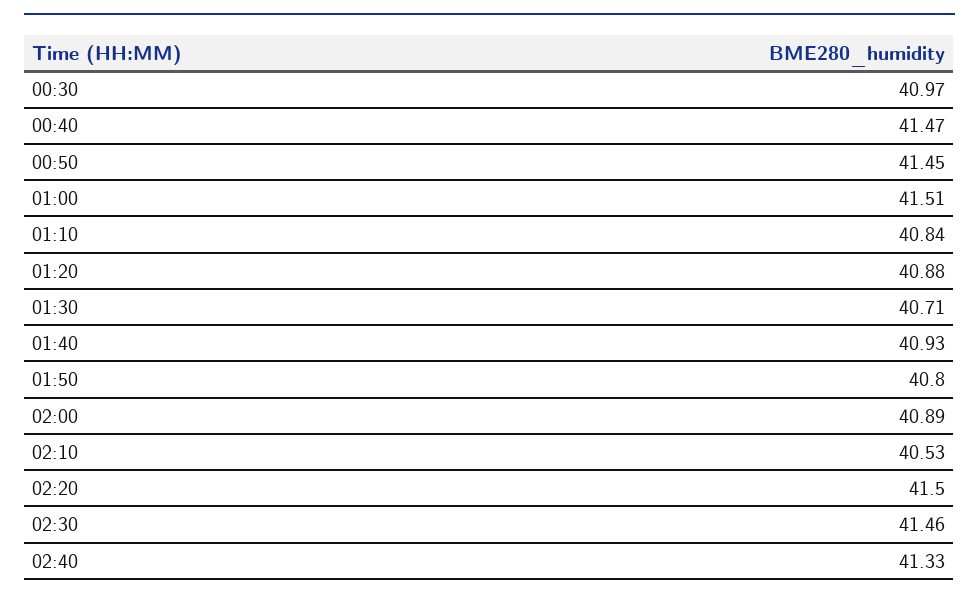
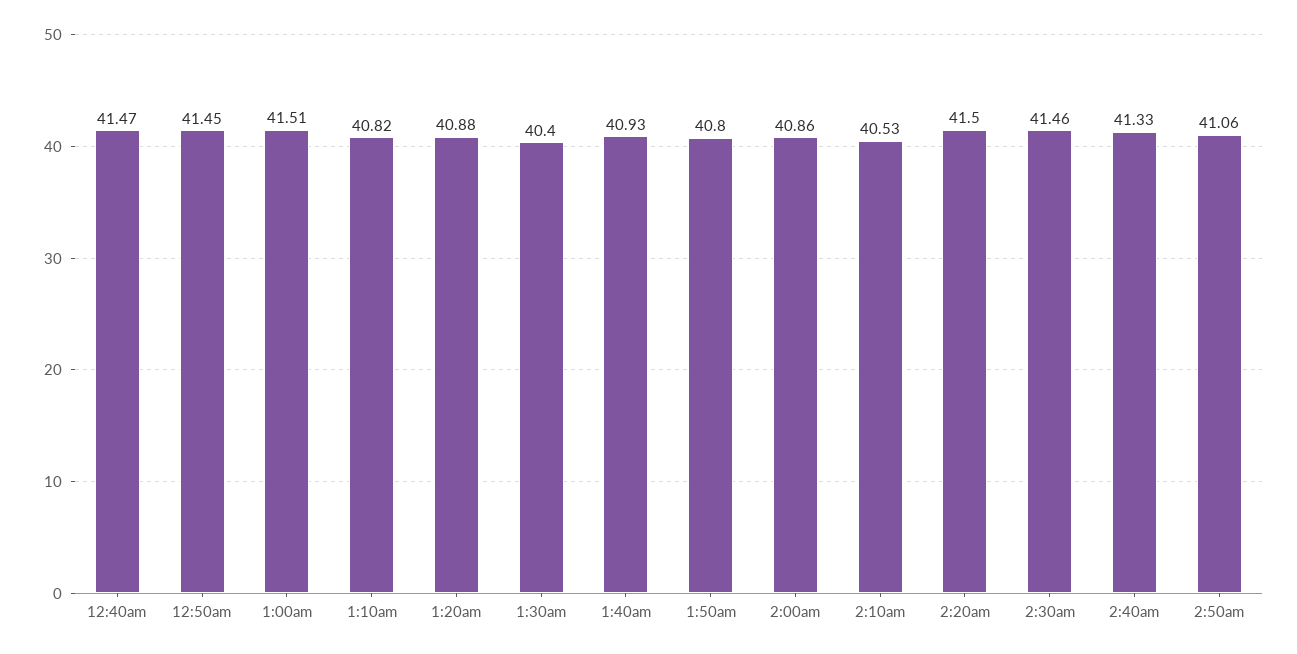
00:30: 40.97 -> none
01:10: 40.84 -> 40.82
01:30: 40.71 -> 40.4
02:00: 40.89 -> 40.86
2:50am: none -> 41.06

